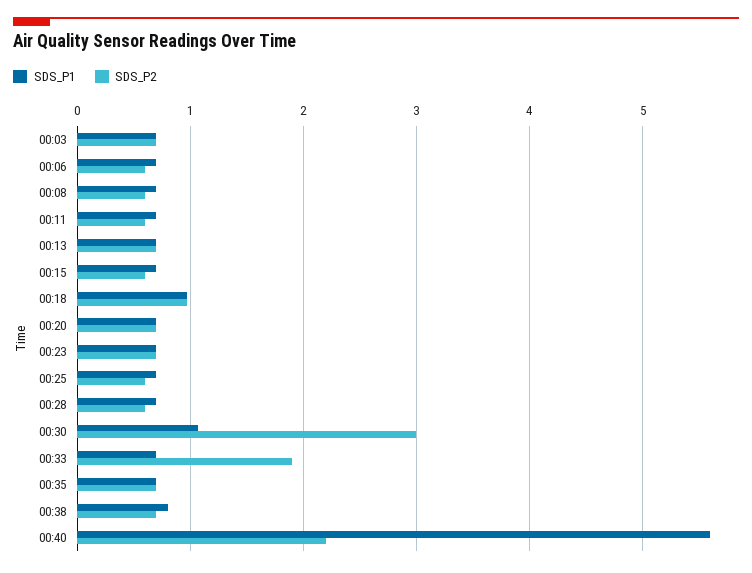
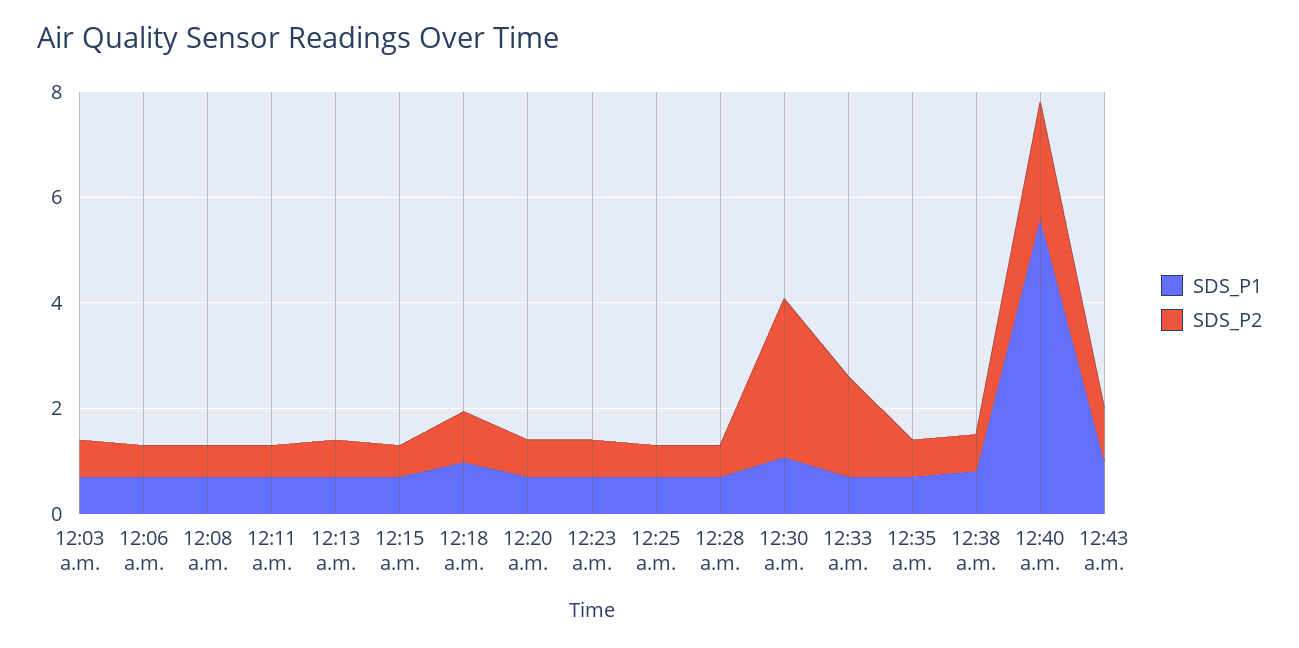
SDS_P1, 12:43 a.m.: none -> 1
SDS_P2, 12:43 a.m.: none -> 1

